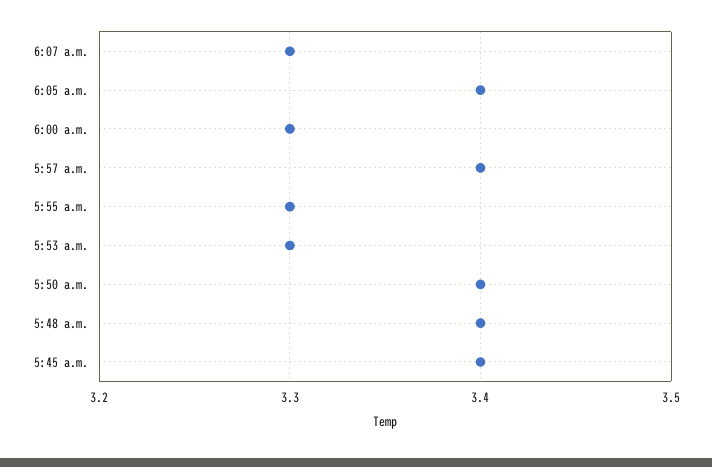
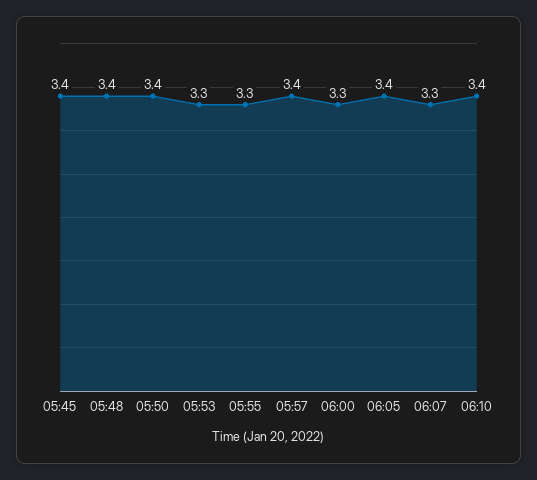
06:10: none -> 3.4

